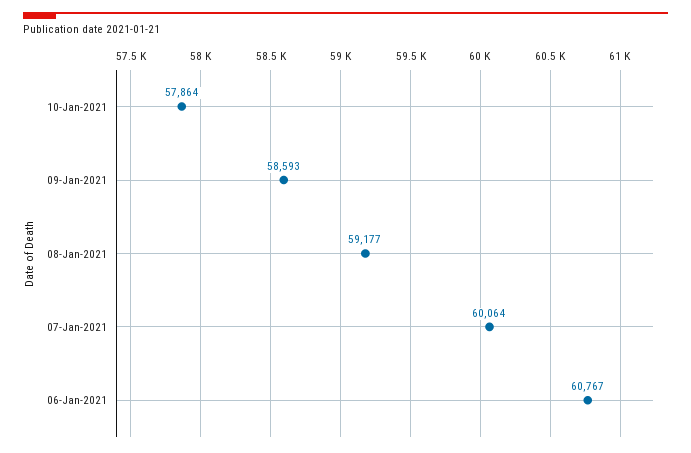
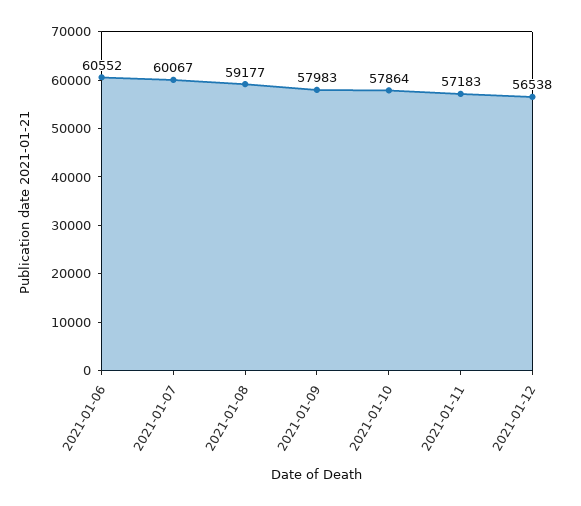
09-Jan-2021: 58593 -> 57983
07-Jan-2021: 60064 -> 60067
06-Jan-2021: 60767 -> 60552
2021-01-11: none -> 57183
2021-01-12: none -> 56538

